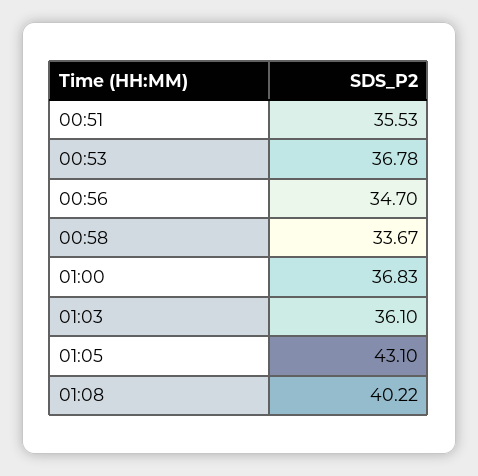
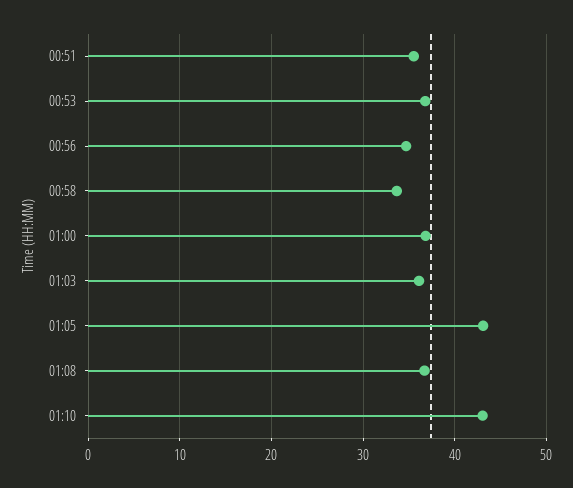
01:08: 40.22 -> 37
01:10: none -> 43

